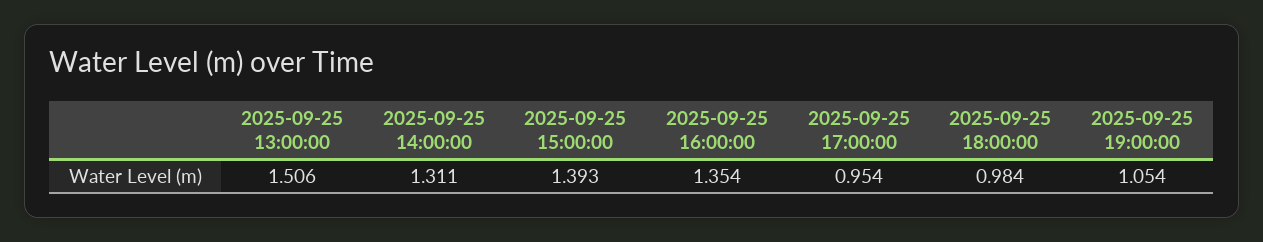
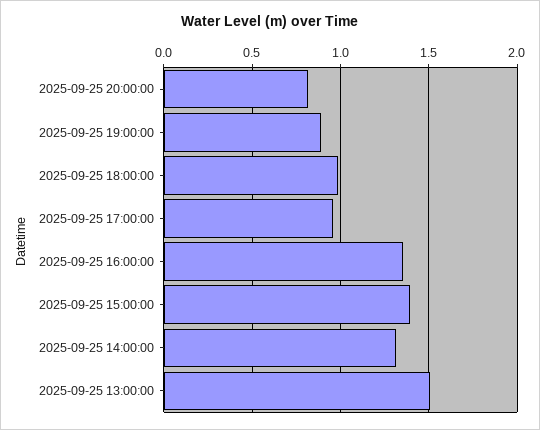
2025-09-25 19:00:00: 1.054 -> 0.9
2025-09-25 20:00:00: none -> 0.8

